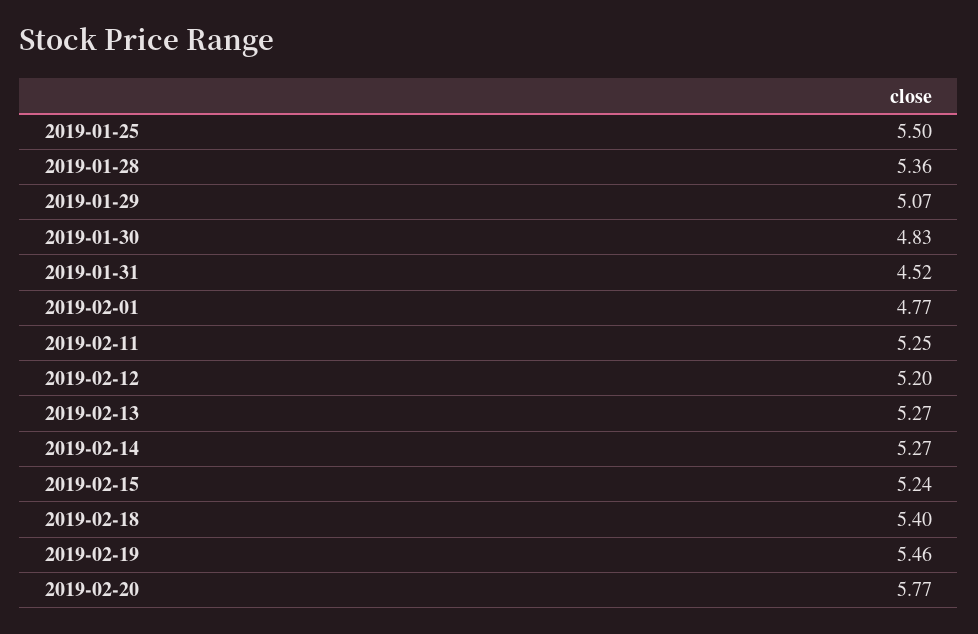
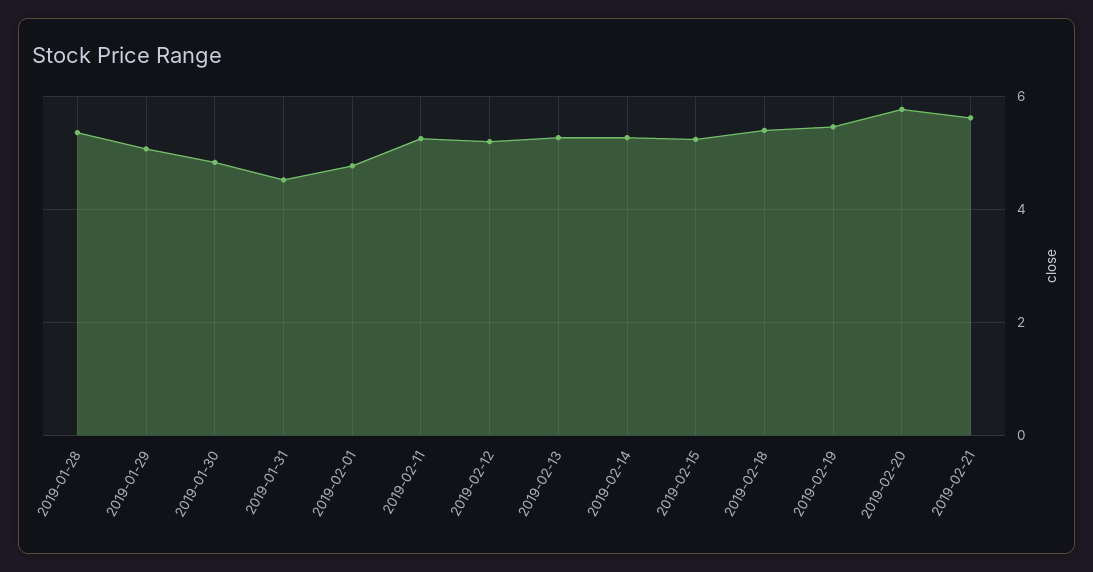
2019-01-25: 5.5 -> none
2019-02-21: none -> 5.6

